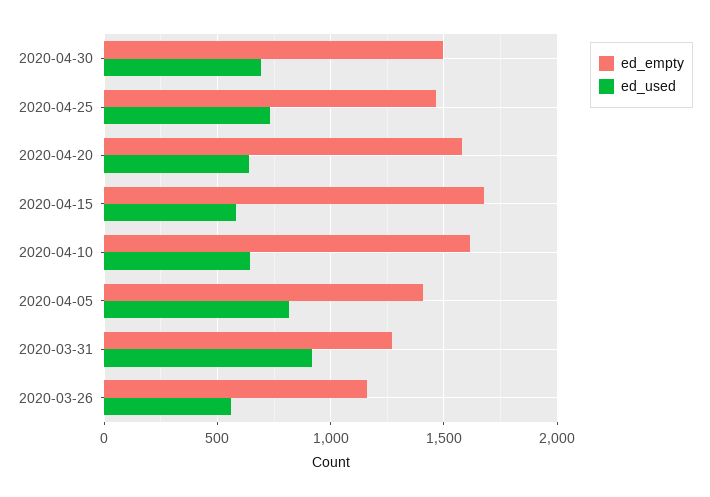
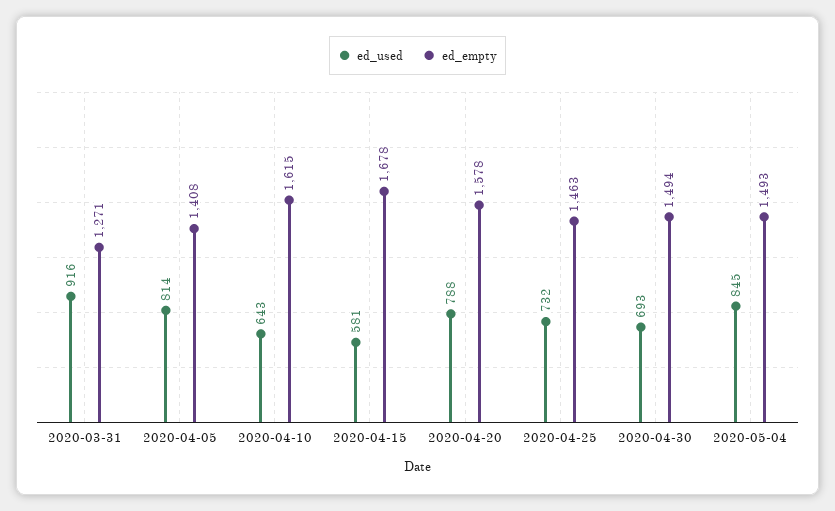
ed_used, 2020-04-20: 650 -> 788
ed_empty, 2020-03-26: 1150 -> none
ed_used, 2020-03-26: 550 -> none
ed_used, 2020-05-04: none -> 845
ed_empty, 2020-05-04: none -> 1493

